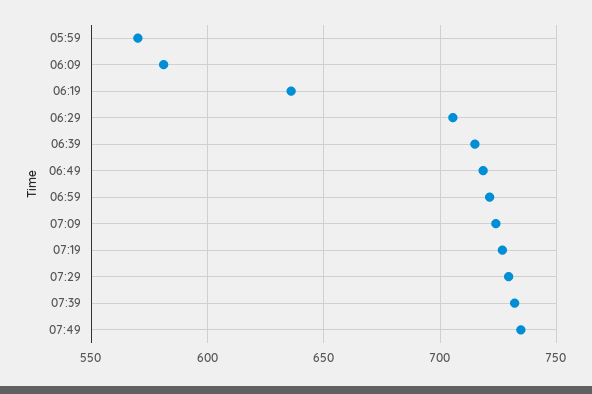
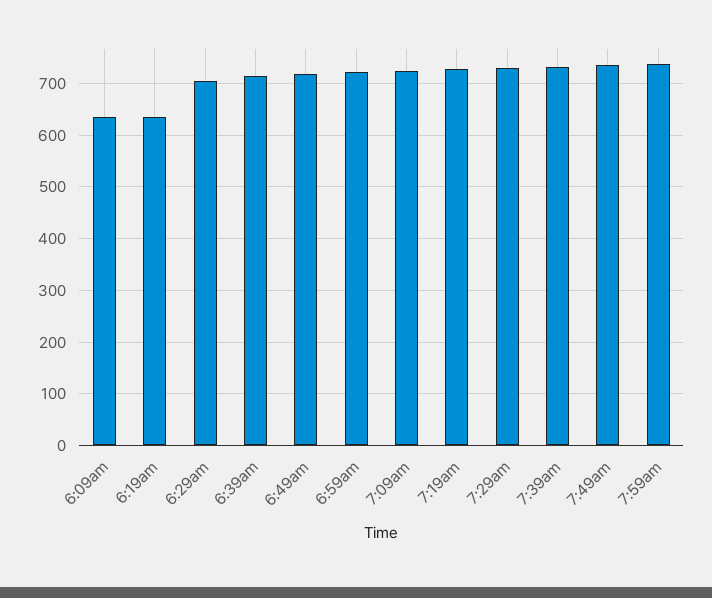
05:59: 570 -> none
06:09: 580 -> 640
7:59am: none -> 740

